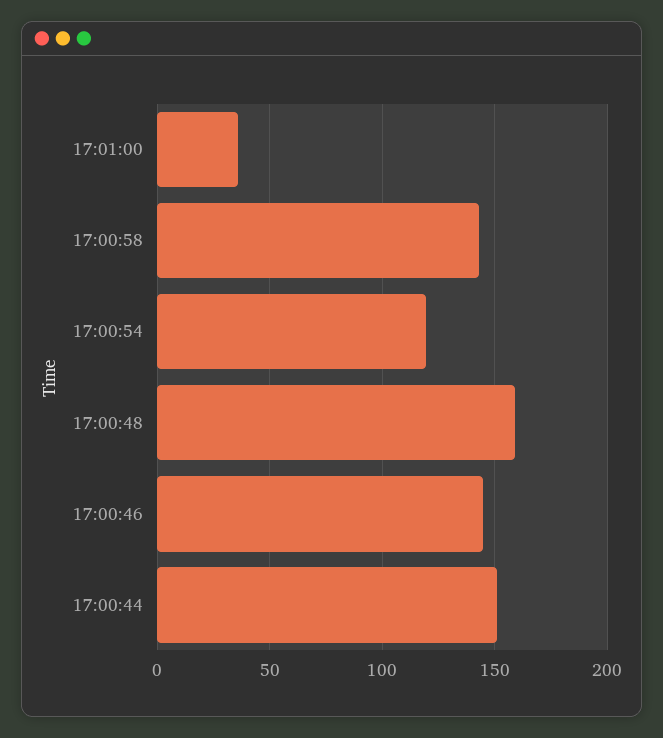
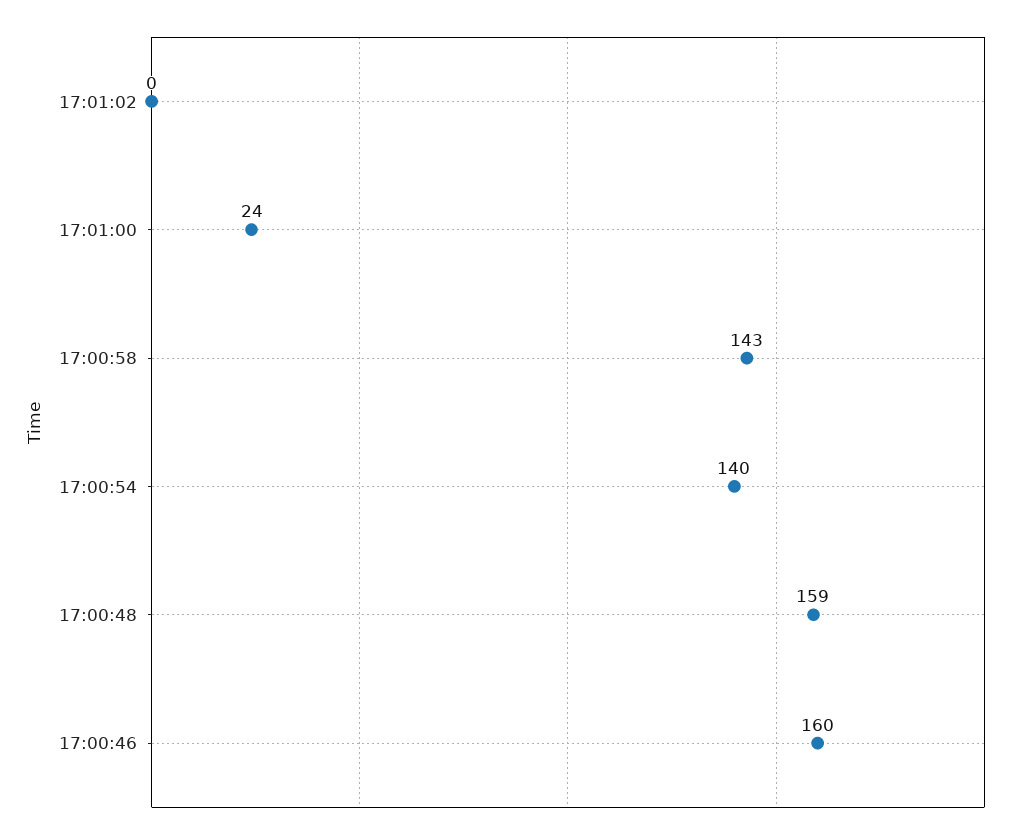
17:01:00: 35 -> 24
17:00:54: 120 -> 140
17:00:46: 145 -> 160
17:00:44: 150 -> none
17:01:02: none -> 0

